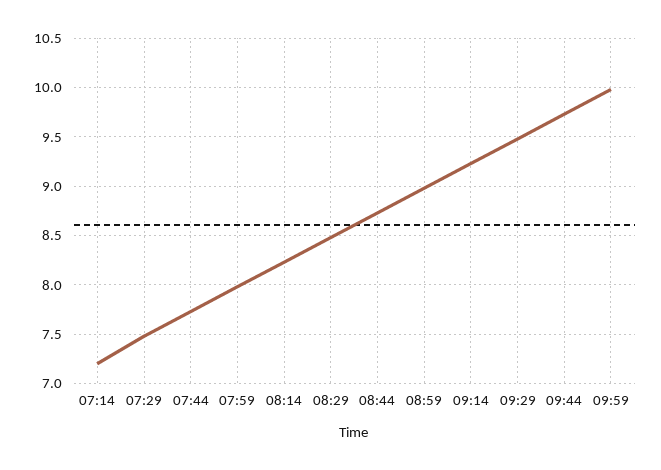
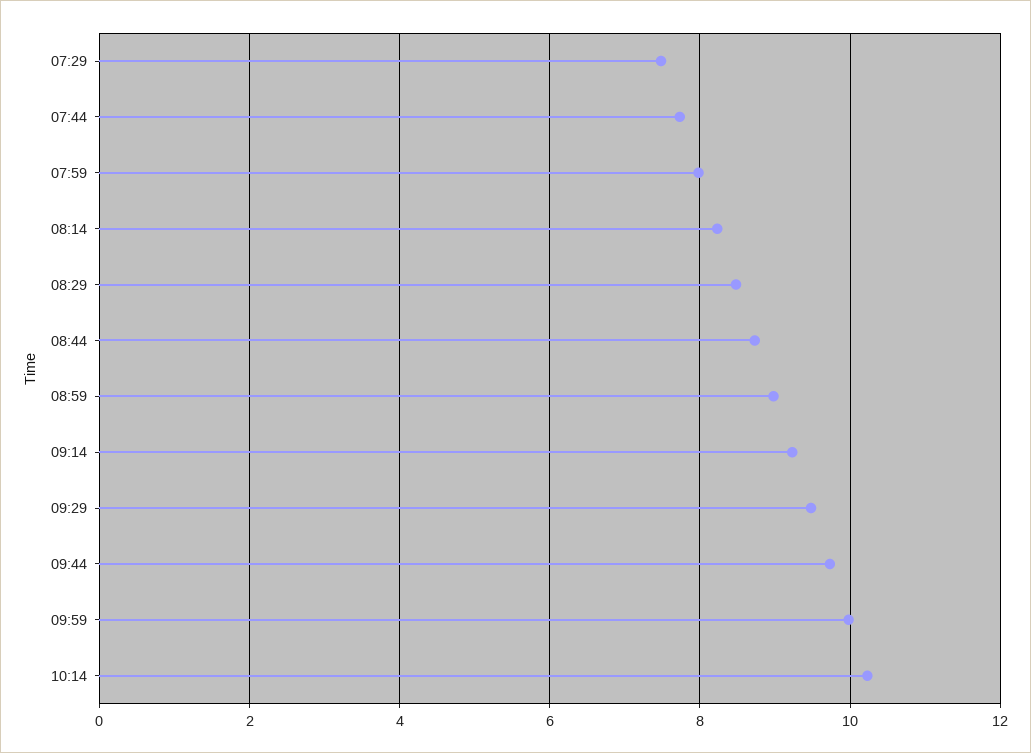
07:14: 7.2 -> none
10:14: none -> 10.2

